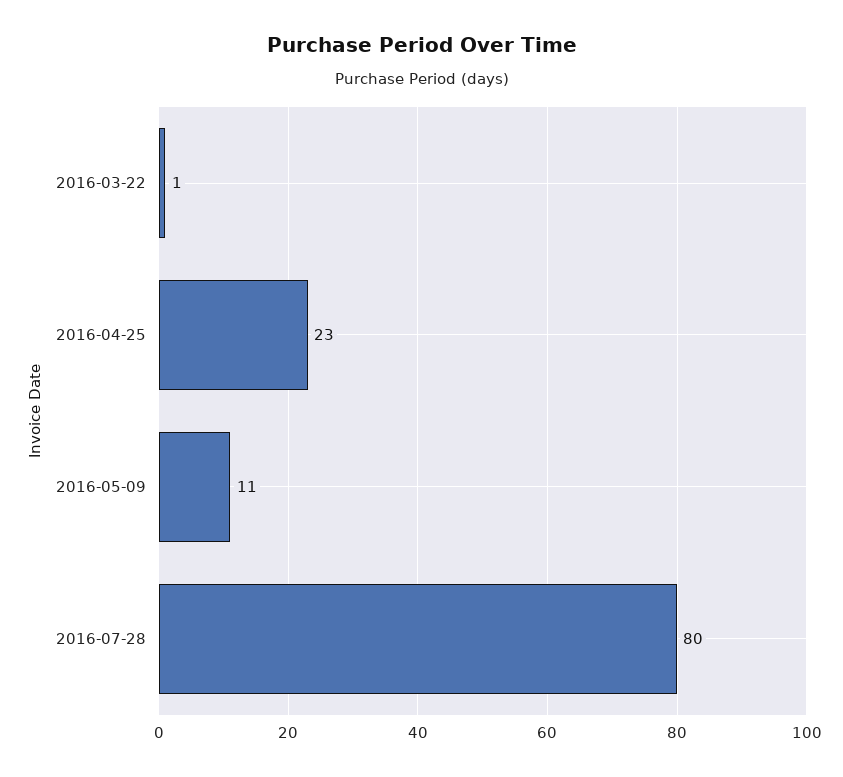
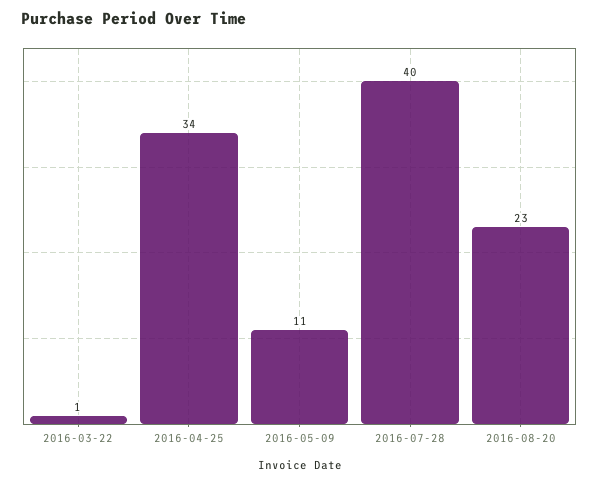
2016-04-25: 23 -> 34
2016-07-28: 80 -> 40
2016-08-20: none -> 23

